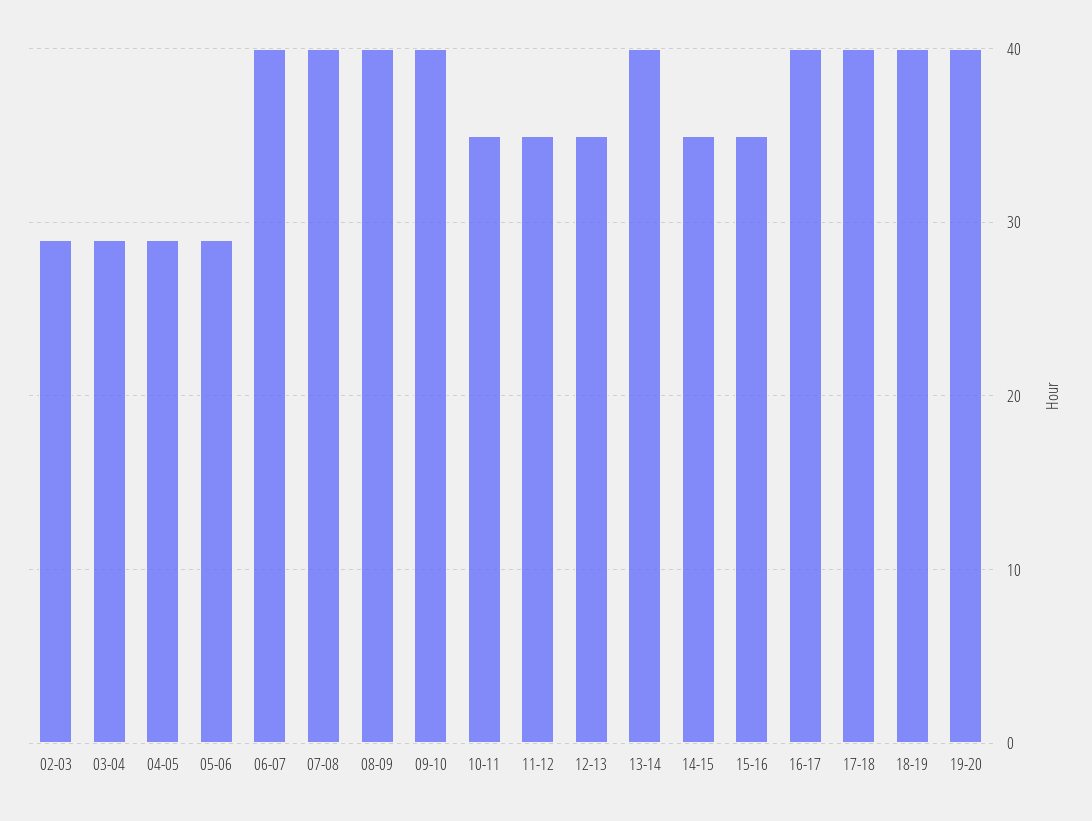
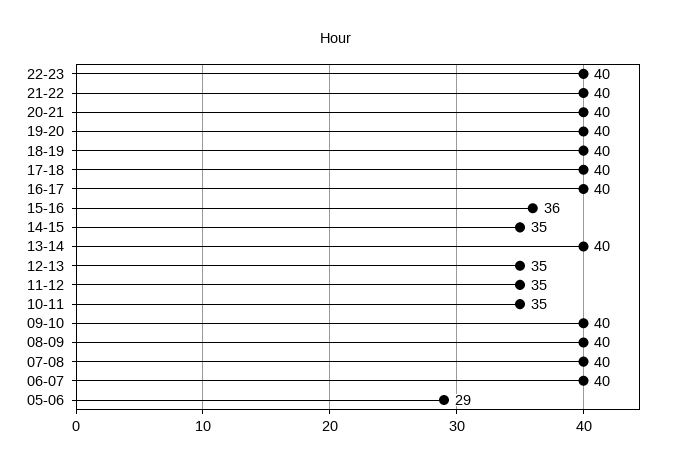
02-03: 29 -> none
03-04: 29 -> none
04-05: 29 -> none
15-16: 35 -> 36
22-23: none -> 40
21-22: none -> 40
20-21: none -> 40

